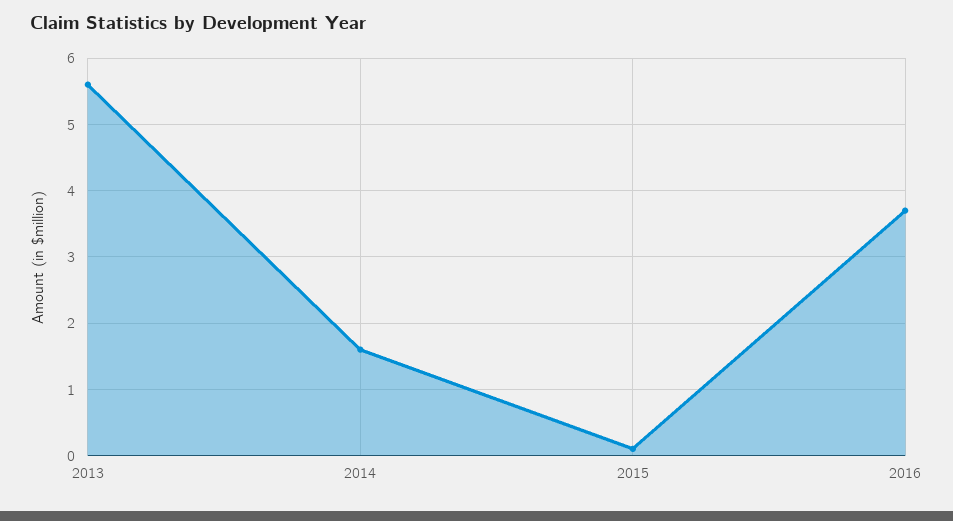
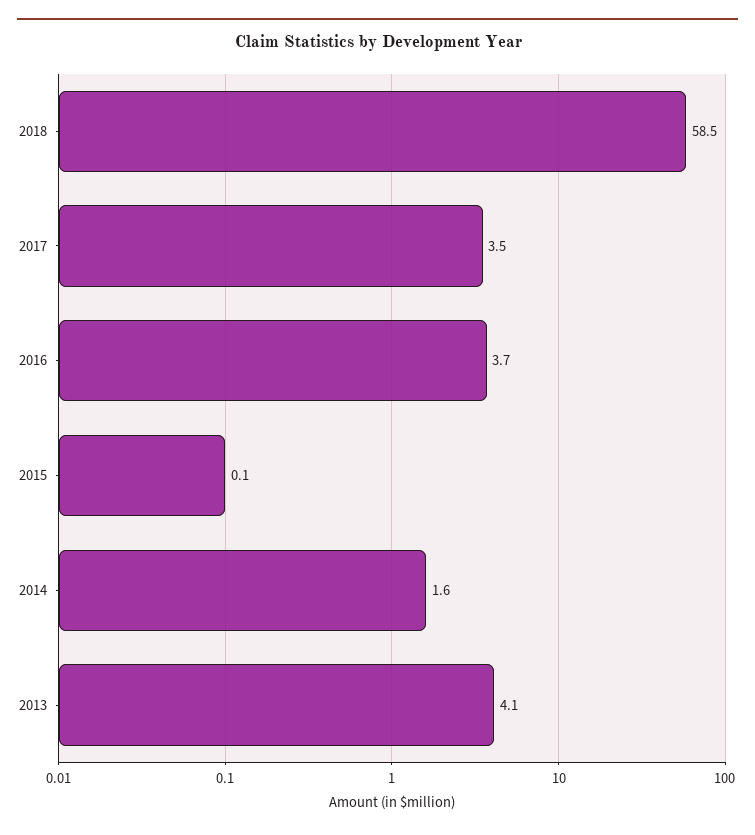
2013: 5.6 -> 4.1
2018: none -> 58.5
2017: none -> 3.5

